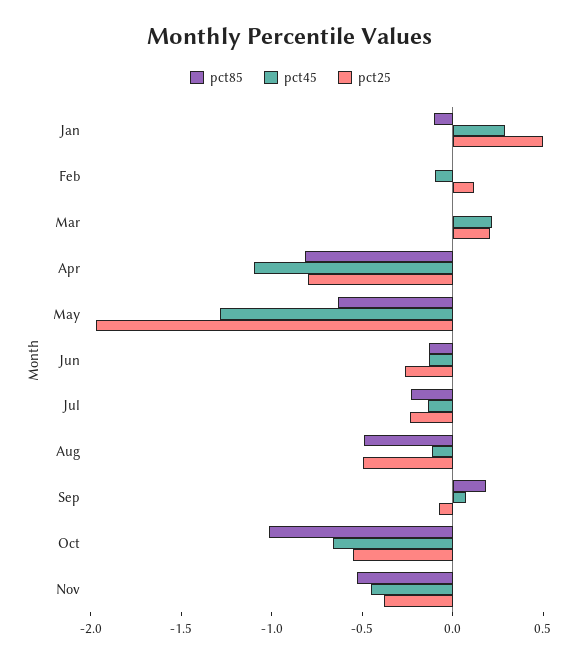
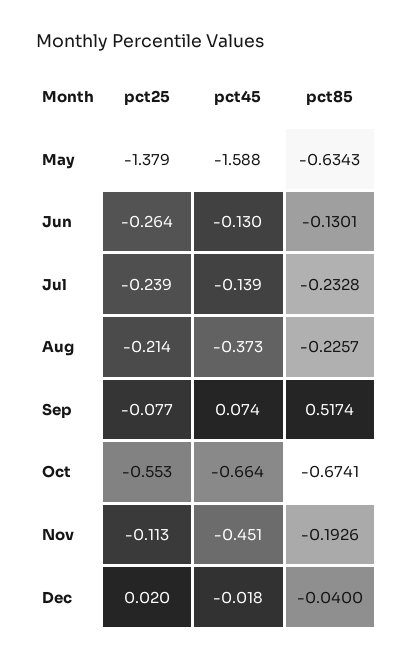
pct85, Jan: -0.1 -> none
pct45, Jan: 0.3 -> none
pct25, Jan: 0.5 -> none
pct85, Feb: 0 -> none
pct45, Feb: -0.1 -> none
pct25, Feb: 0.1 -> none
pct85, Mar: 0 -> none
pct45, Mar: 0.2 -> none
pct25, Mar: 0.2 -> none
pct85, Apr: -0.8 -> none
pct45, Apr: -1.1 -> none
pct25, Apr: -0.8 -> none
pct45, May: -1.3 -> -1.588
pct25, May: -2 -> -1.379
pct85, Aug: -0.5 -> -0.2257
pct45, Aug: -0.1 -> -0.373
pct25, Aug: -0.5 -> -0.214
pct85, Sep: 0.2 -> 0.5174
pct85, Oct: -1 -> -0.6741
pct85, Nov: -0.5 -> -0.1926
pct25, Nov: -0.4 -> -0.113
pct25, Dec: none -> 0.02
pct45, Dec: none -> -0.018
pct85, Dec: none -> -0.04

